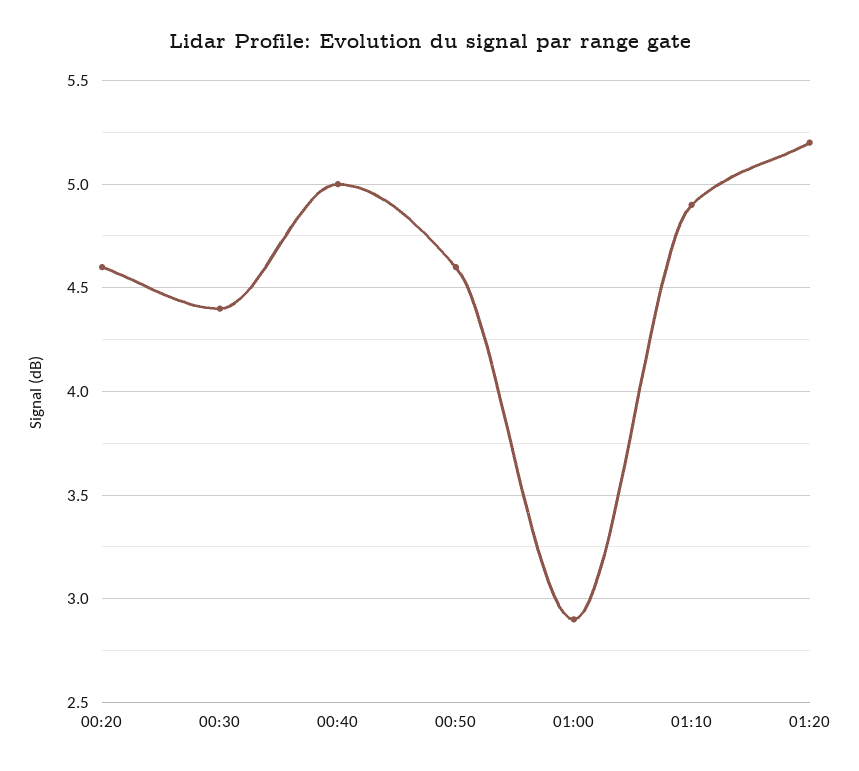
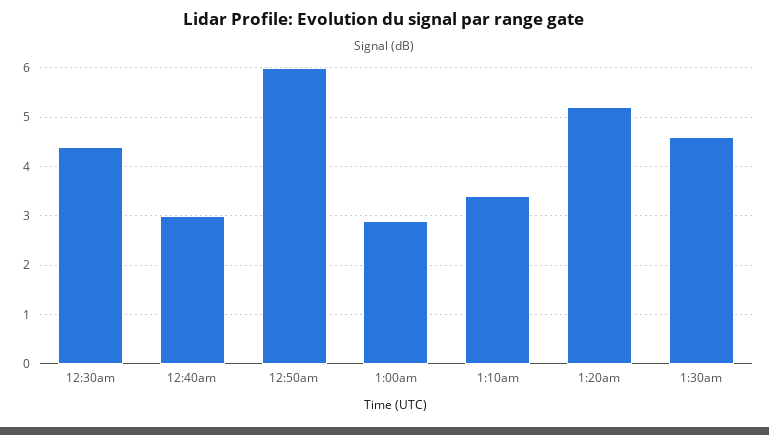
00:20: 4.6 -> none
00:40: 5 -> 3
00:50: 4.6 -> 6
01:10: 4.9 -> 3.5
1:30am: none -> 4.5

